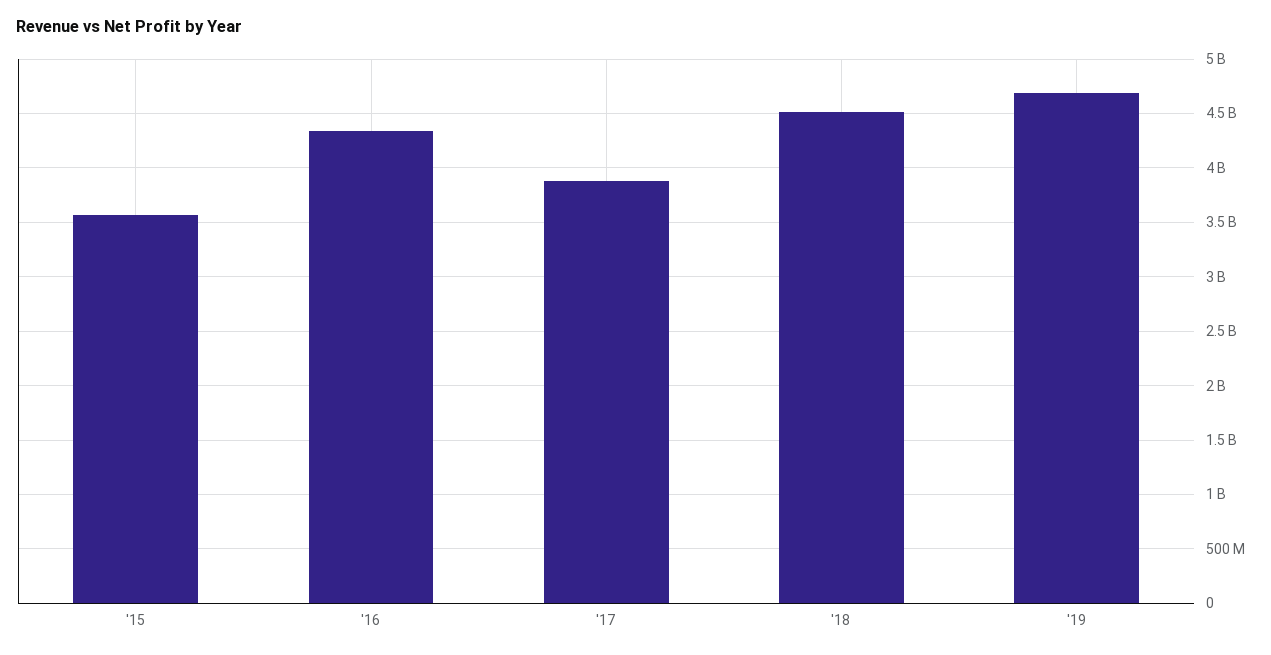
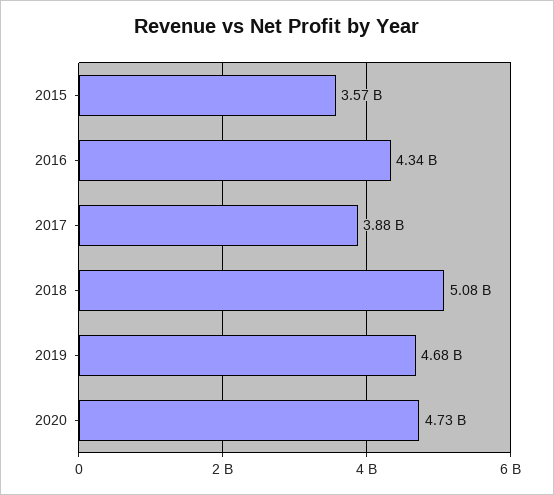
'18: 4500000000 -> 5080000000
2020: none -> 4730000000

